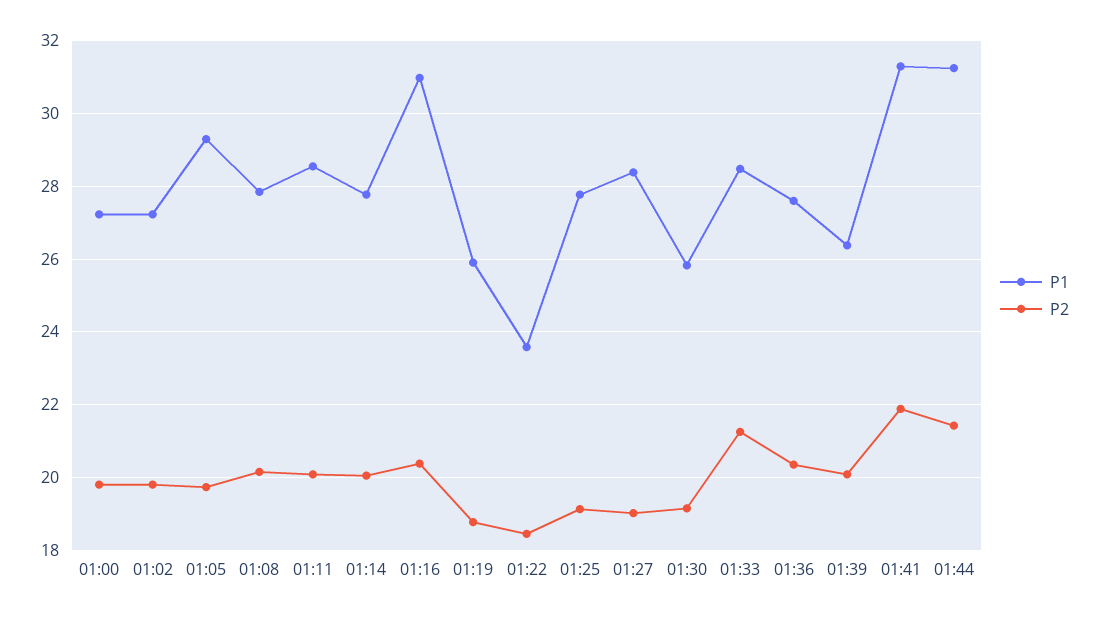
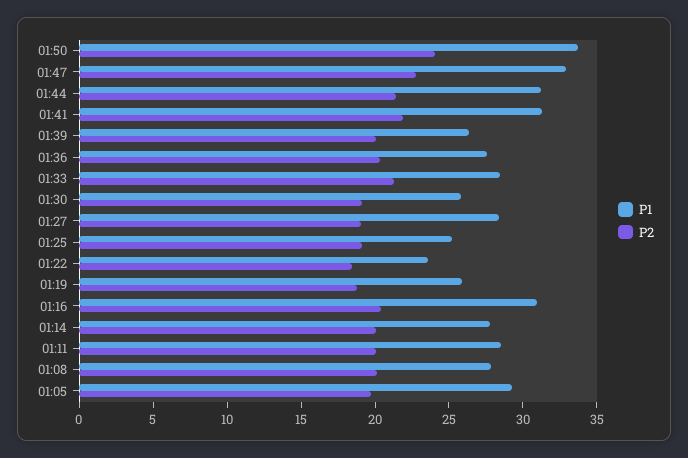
P1, 01:00: 27.2 -> none
P2, 01:00: 19.8 -> none
P1, 01:02: 27.2 -> none
P2, 01:02: 19.8 -> none
P1, 01:25: 27.8 -> 25
P1, 01:50: none -> 34
P2, 01:50: none -> 24
P1, 01:47: none -> 33
P2, 01:47: none -> 23

